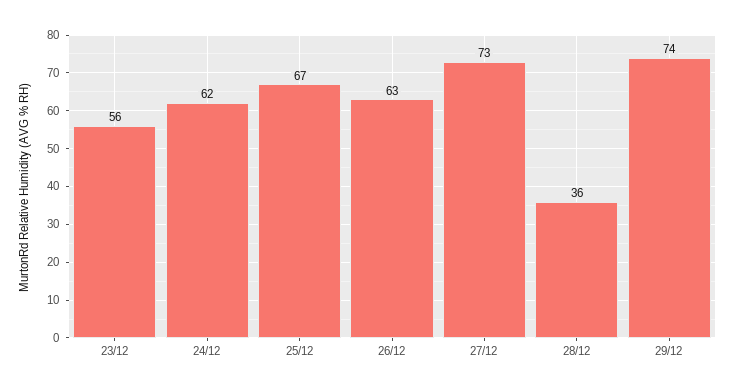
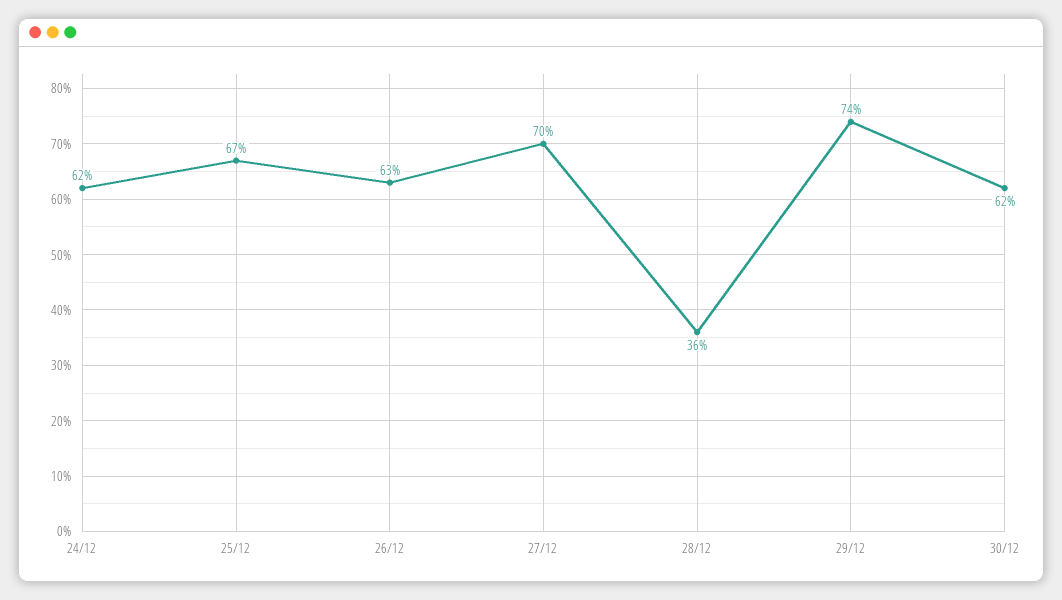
23/12: 56 -> none
27/12: 73 -> 70
30/12: none -> 62

